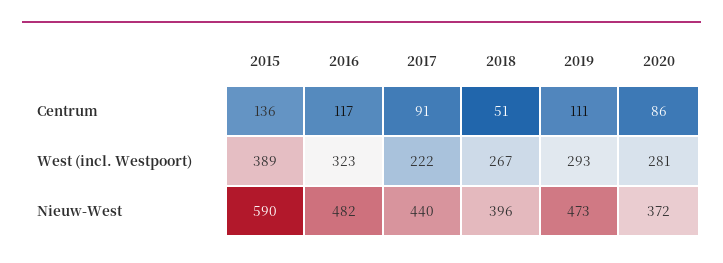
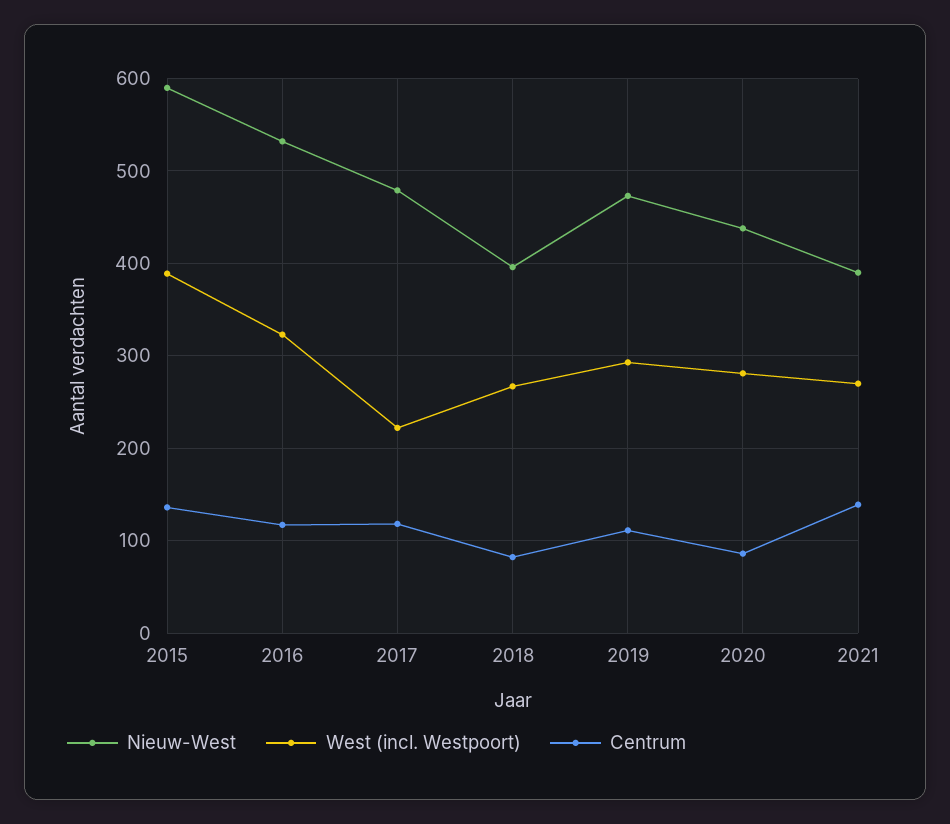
Centrum, 2017: 91 -> 120
Centrum, 2018: 51 -> 80
Nieuw-West, 2016: 482 -> 530
Nieuw-West, 2017: 440 -> 480
Nieuw-West, 2020: 372 -> 440
Nieuw-West, 2021: none -> 390
West (incl. Westpoort), 2021: none -> 270
Centrum, 2021: none -> 140

